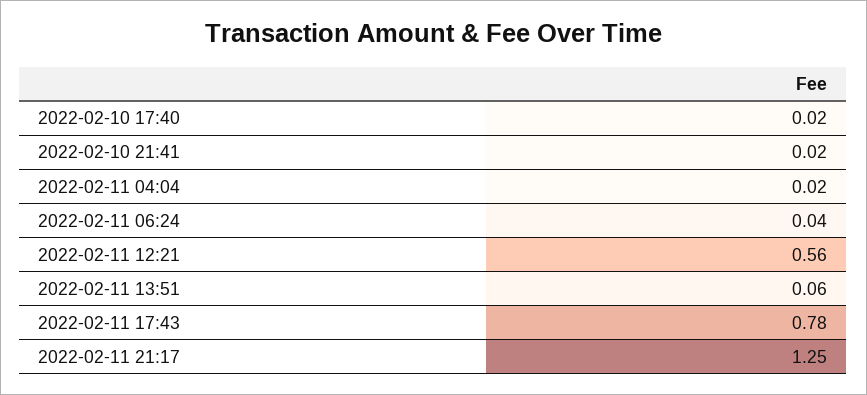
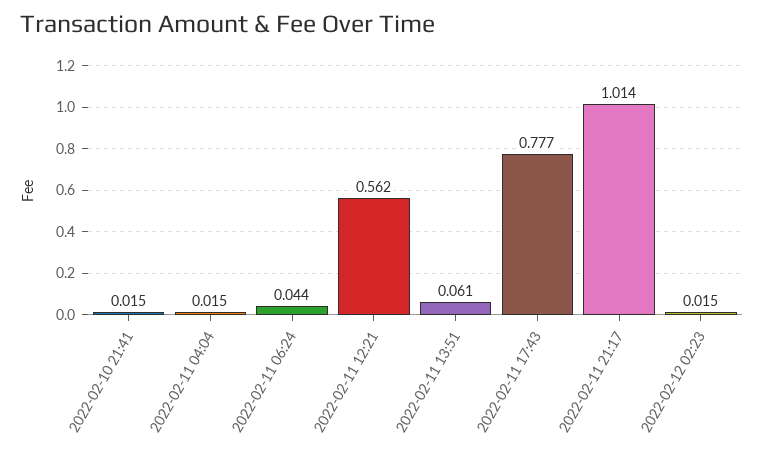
2022-02-10 17:40: 0.02 -> none
2022-02-11 21:17: 1.25 -> 1.014
2022-02-12 02:23: none -> 0.015

